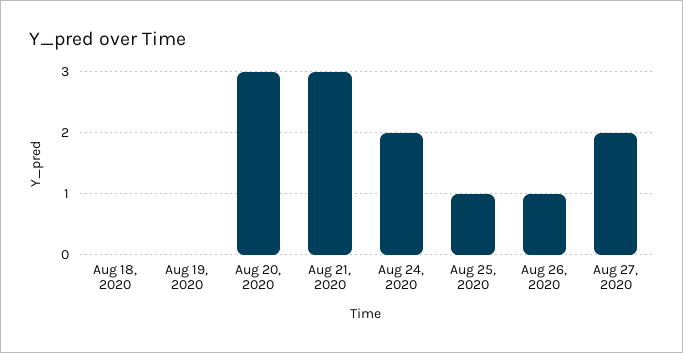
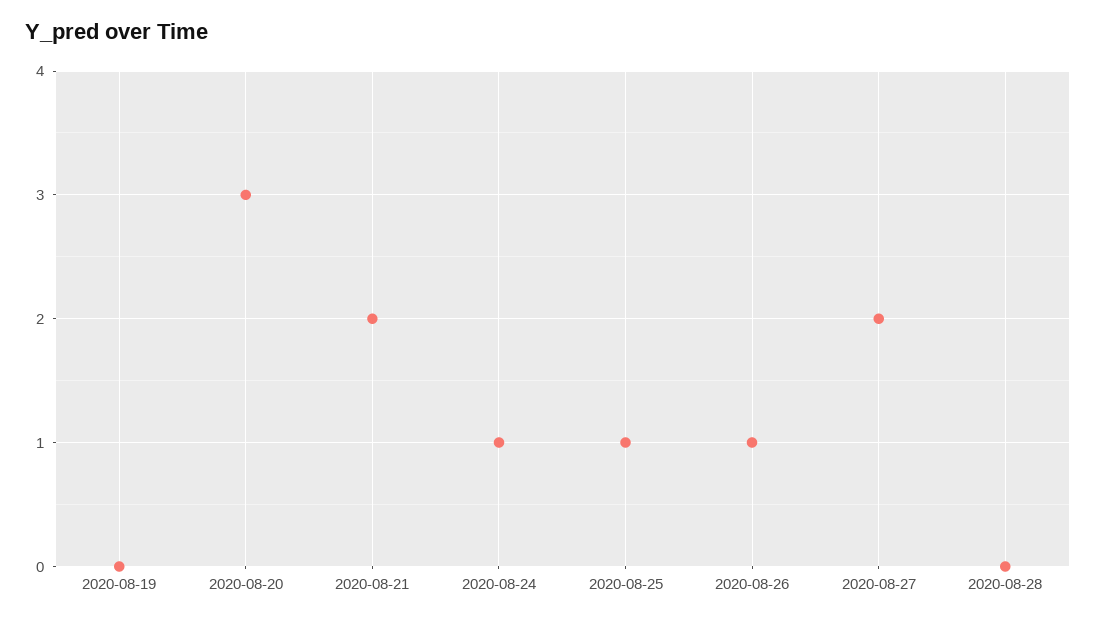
Aug 18, 2020: 0 -> none
Aug 21, 2020: 3 -> 2
Aug 24, 2020: 2 -> 1
2020-08-28: none -> 0

